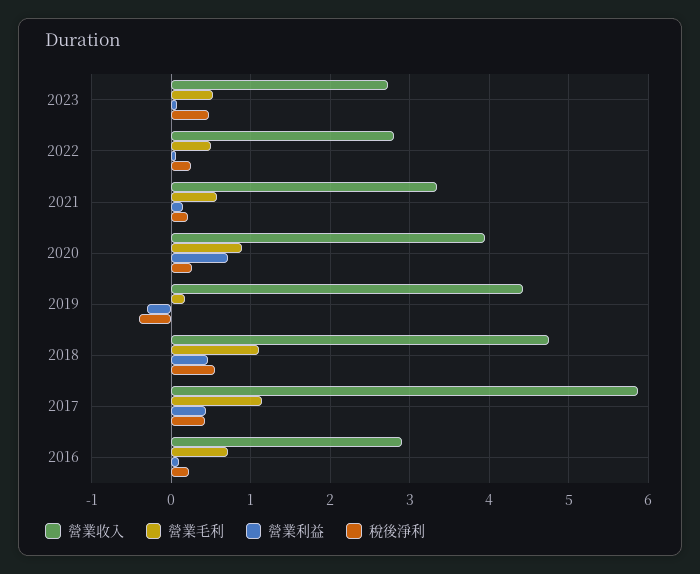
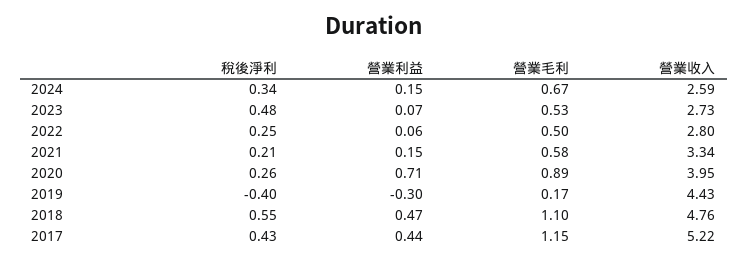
營業收入, 2017: 5.9 -> 5.22
營業收入, 2016: 2.9 -> none
營業毛利, 2016: 0.7 -> none
營業利益, 2016: 0.1 -> none
稅後淨利, 2016: 0.2 -> none
稅後淨利, 2024: none -> 0.34
營業利益, 2024: none -> 0.15
營業毛利, 2024: none -> 0.67
營業收入, 2024: none -> 2.59

